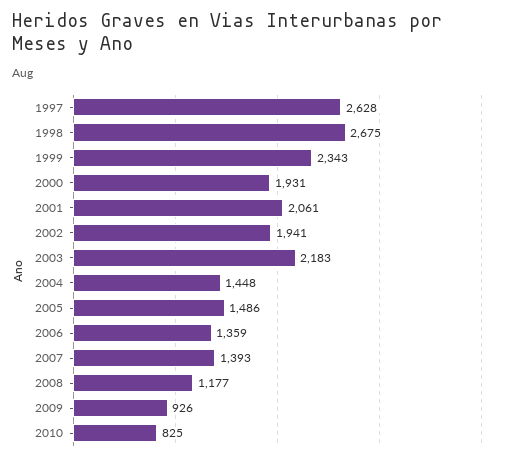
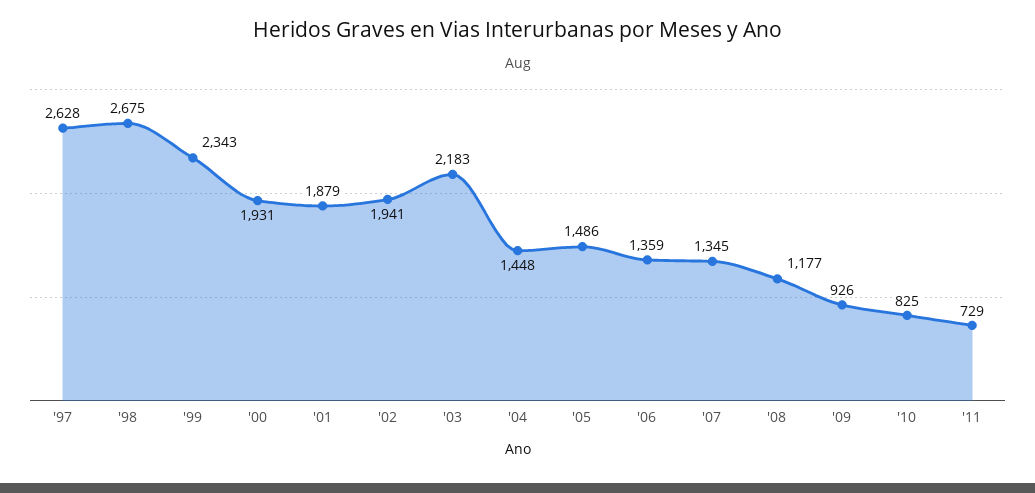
2001: 2061 -> 1879
2007: 1393 -> 1345
'11: none -> 729

